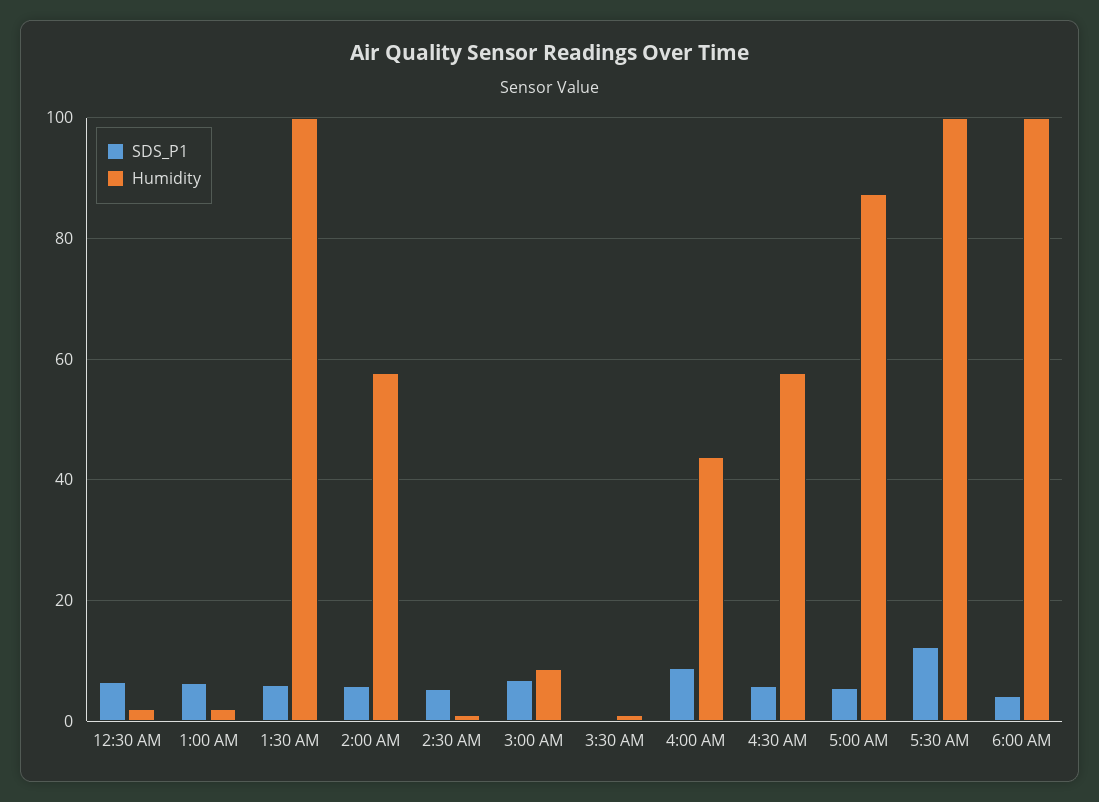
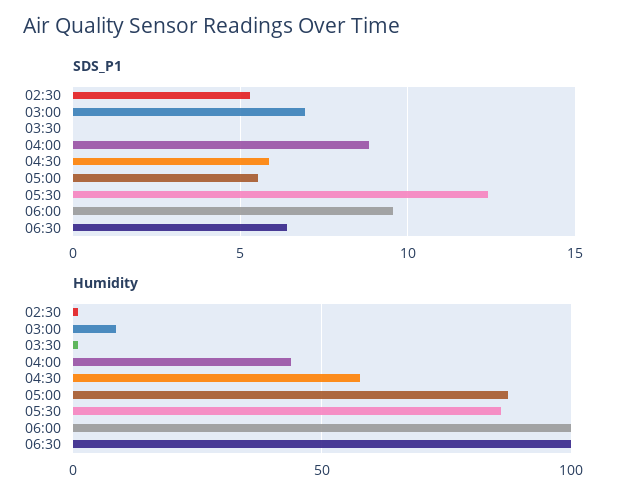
SDS_P1, 12:30 AM: 6 -> none
Humidity, 12:30 AM: 2 -> none
SDS_P1, 1:00 AM: 6 -> none
Humidity, 1:00 AM: 2 -> none
SDS_P1, 1:30 AM: 6 -> none
Humidity, 1:30 AM: 100 -> none
SDS_P1, 2:00 AM: 6 -> none
Humidity, 2:00 AM: 58 -> none
Humidity, 5:30 AM: 100 -> 85
SDS_P1, 6:00 AM: 4 -> 9.5
SDS_P1, 06:30: none -> 6.5
Humidity, 06:30: none -> 100

